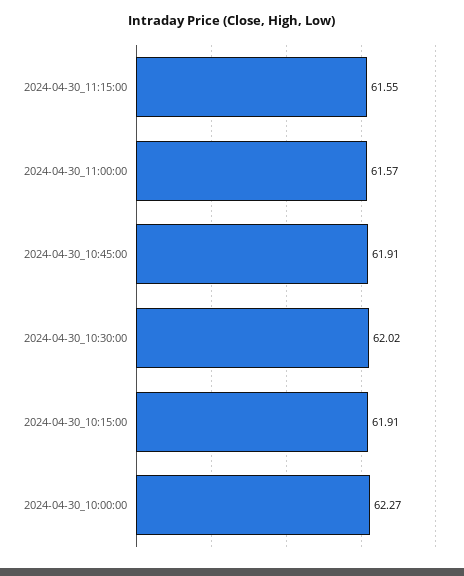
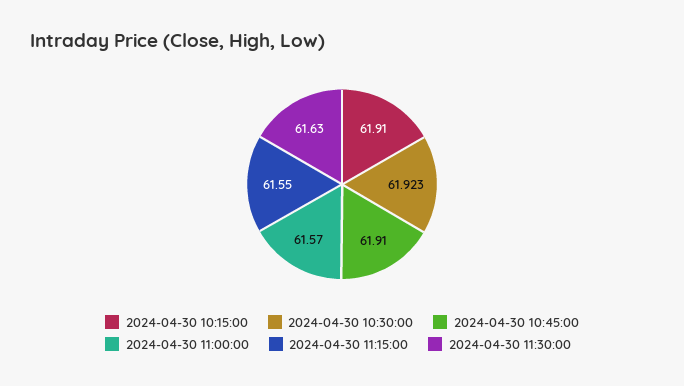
2024-04-30_10:30:00: 62.02 -> 61.923
2024-04-30_10:00:00: 62.27 -> none
2024-04-30 11:30:00: none -> 61.63

